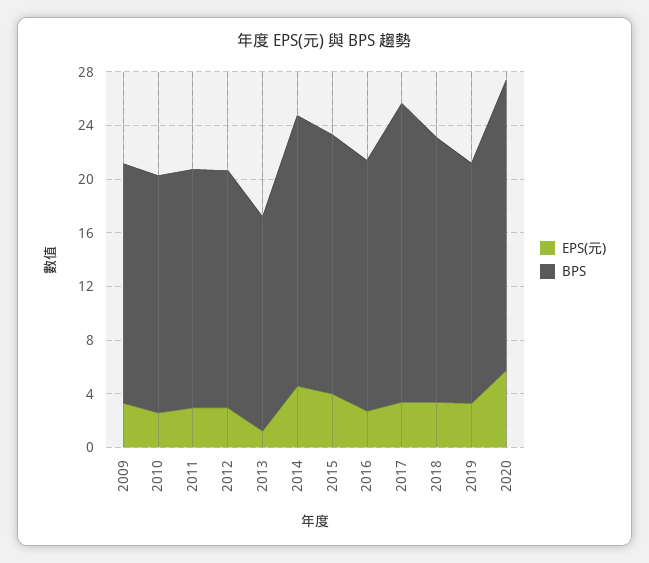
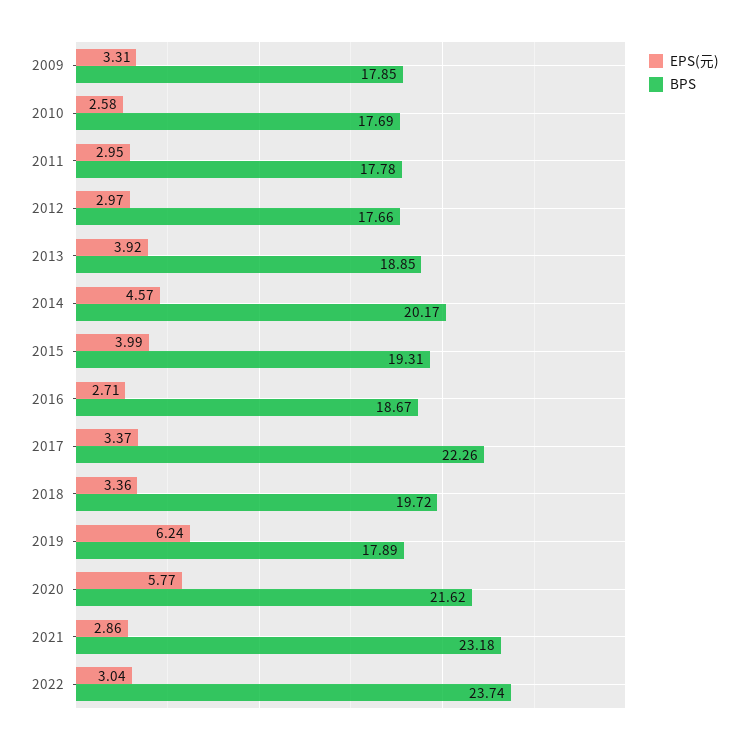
EPS(元), 2013: 1 -> 3.92
BPS, 2013: 16 -> 18.85
EPS(元), 2019: 3 -> 6.24
EPS(元), 2021: none -> 2.86
BPS, 2021: none -> 23.18
EPS(元), 2022: none -> 3.04
BPS, 2022: none -> 23.74

